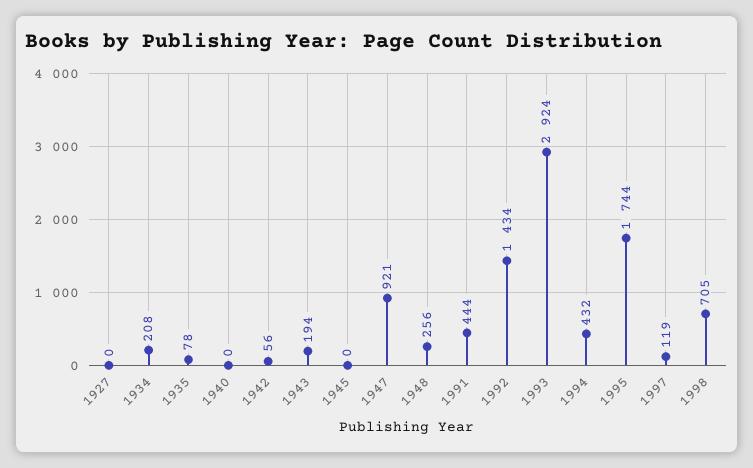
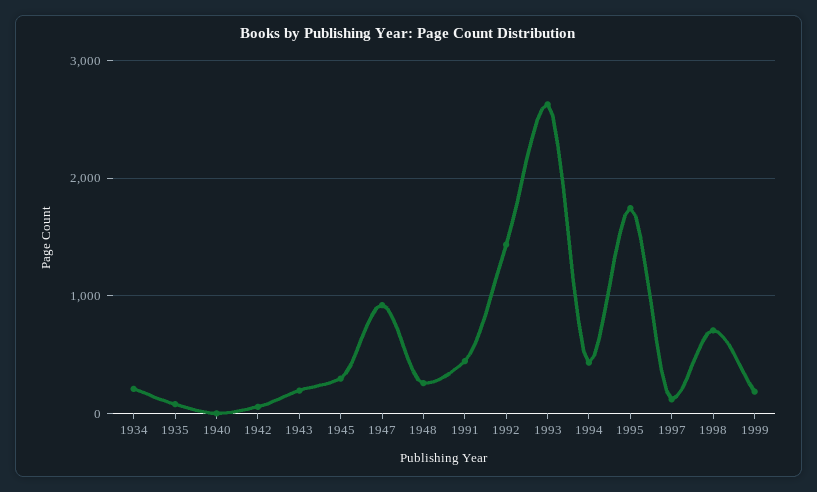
1927: 0 -> none
1945: 0 -> 300
1993: 2924 -> 2600
1999: none -> 200

